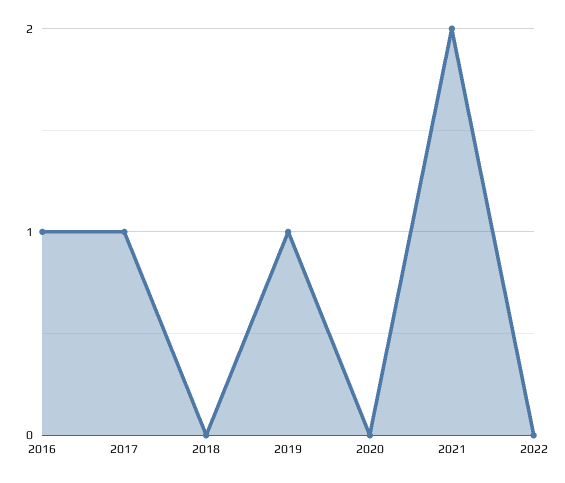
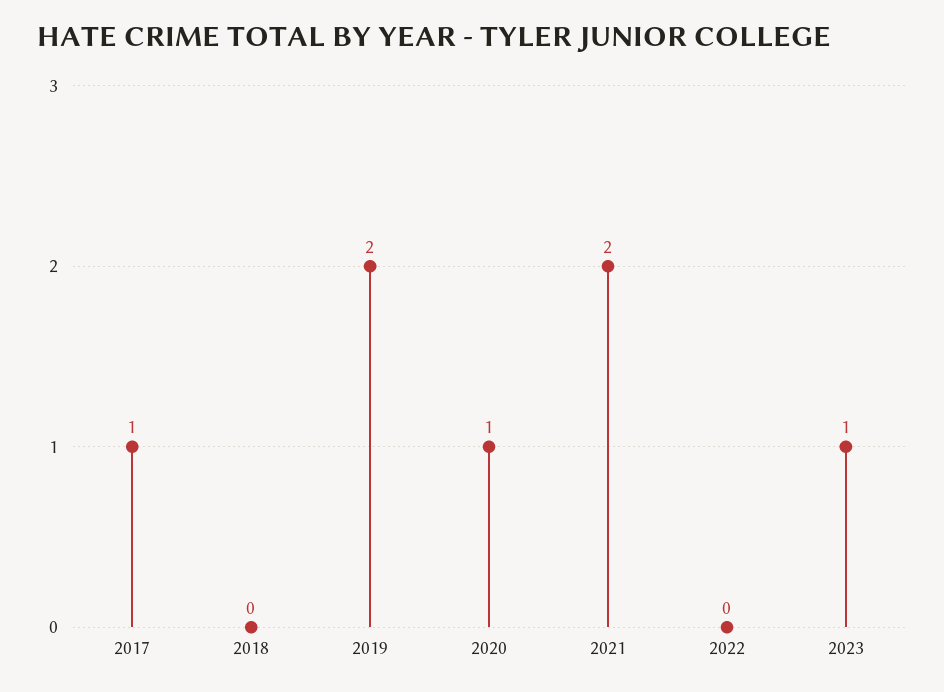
2016: 1 -> none
2019: 1 -> 2
2020: 0 -> 1
2023: none -> 1

